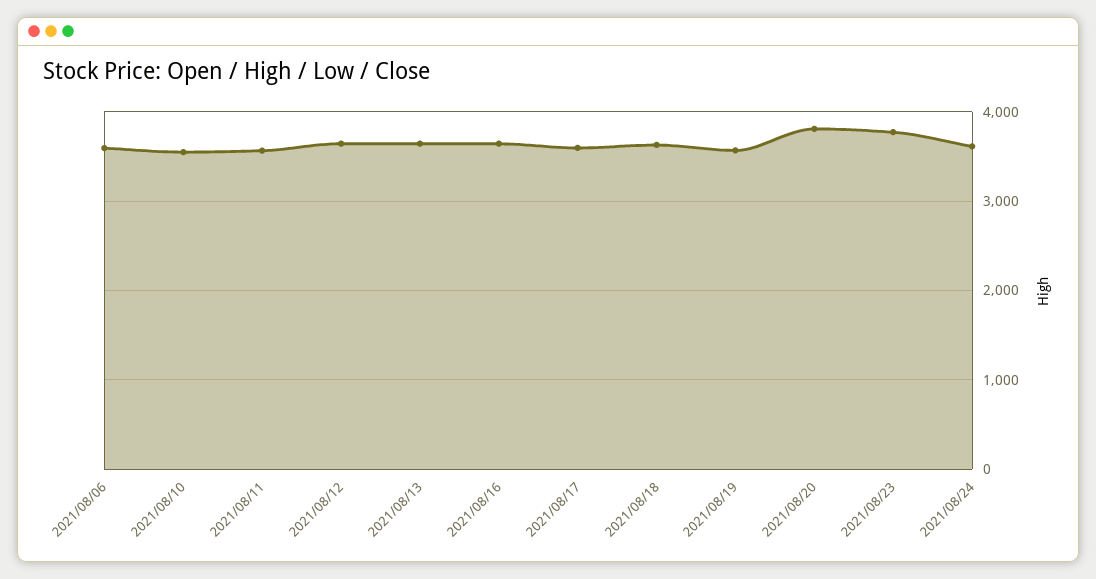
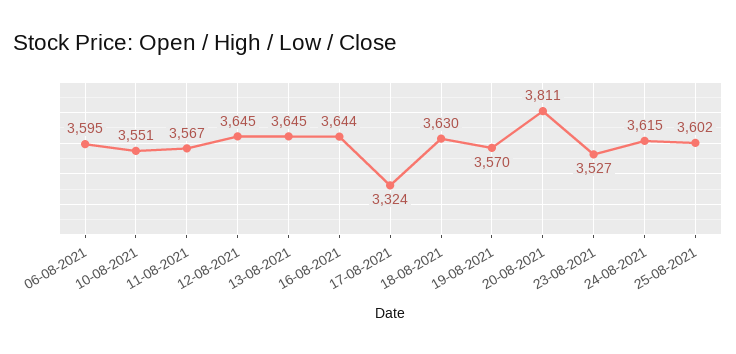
2021/08/17: 3600 -> 3324
2021/08/23: 3800 -> 3527
25-08-2021: none -> 3602

